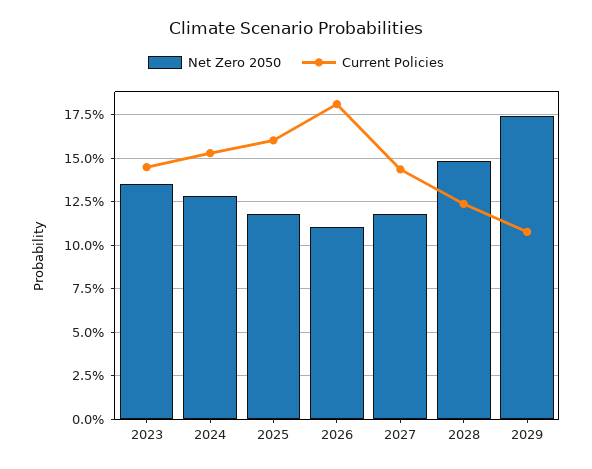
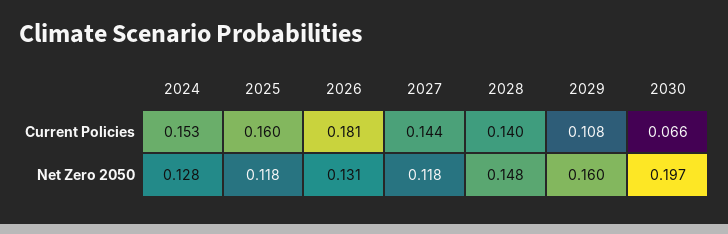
Net Zero 2050, 2023: 0.135 -> none
Current Policies, 2023: 0.145 -> none
Net Zero 2050, 2026: 0.11 -> 0.131
Current Policies, 2028: 0.125 -> 0.14
Net Zero 2050, 2029: 0.175 -> 0.16
Current Policies, 2030: none -> 0.066
Net Zero 2050, 2030: none -> 0.197

